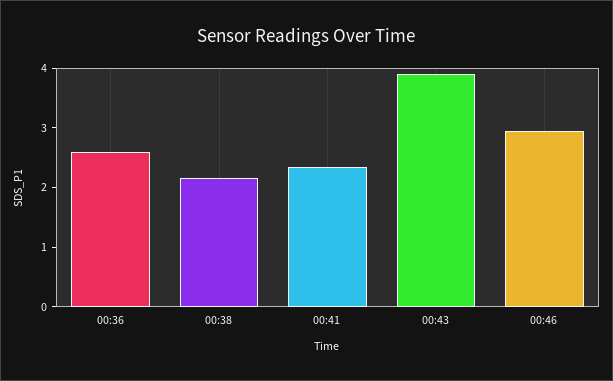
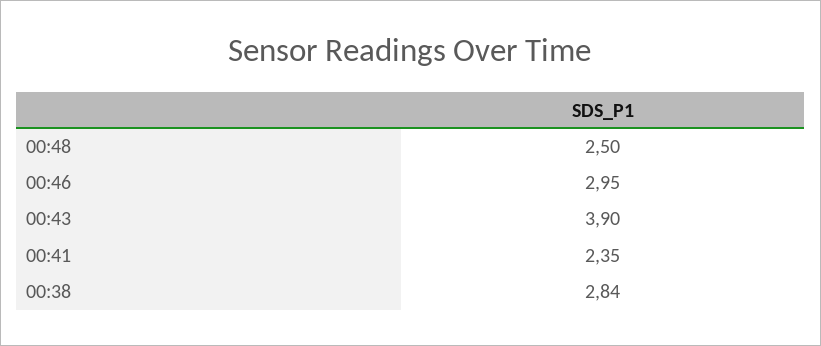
00:36: 2.6 -> none
00:38: 2.2 -> 2.84
00:48: none -> 2.5

